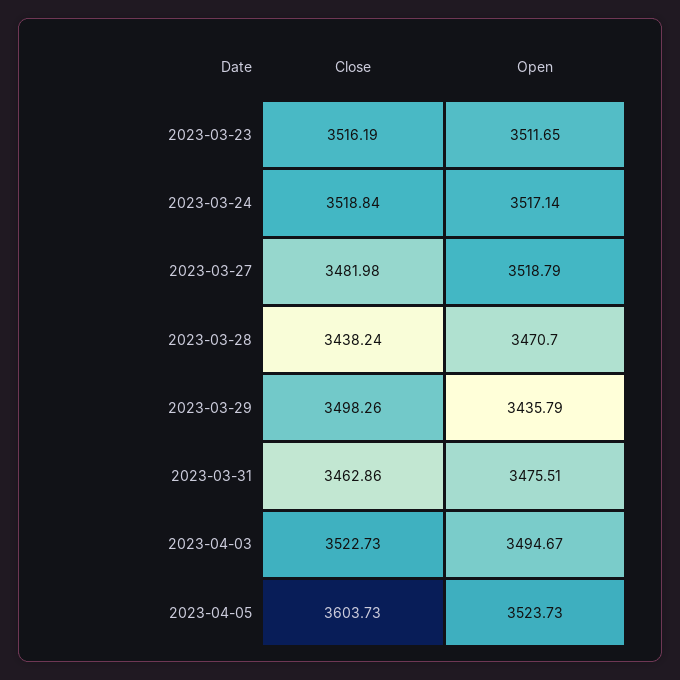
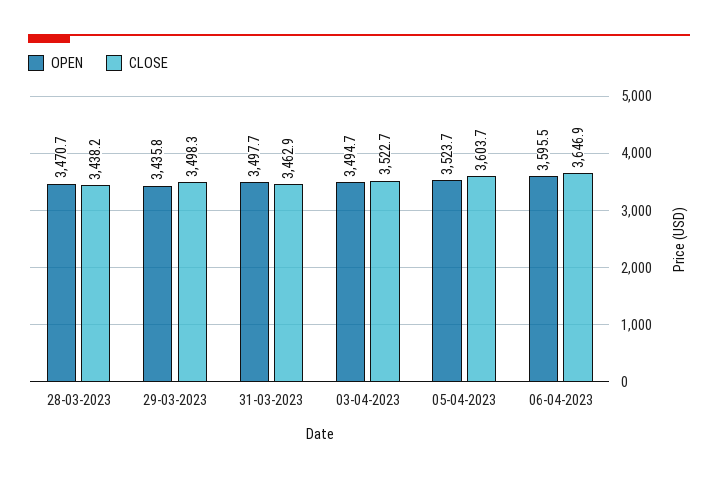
Close, 2023-03-23: 3516.19 -> none
Open, 2023-03-23: 3511.65 -> none
Close, 2023-03-24: 3518.84 -> none
Open, 2023-03-24: 3517.14 -> none
Close, 2023-03-27: 3481.98 -> none
Open, 2023-03-27: 3518.79 -> none
Open, 2023-03-31: 3475.51 -> 3497.7
Open, 06-04-2023: none -> 3595.5
Close, 06-04-2023: none -> 3646.9

